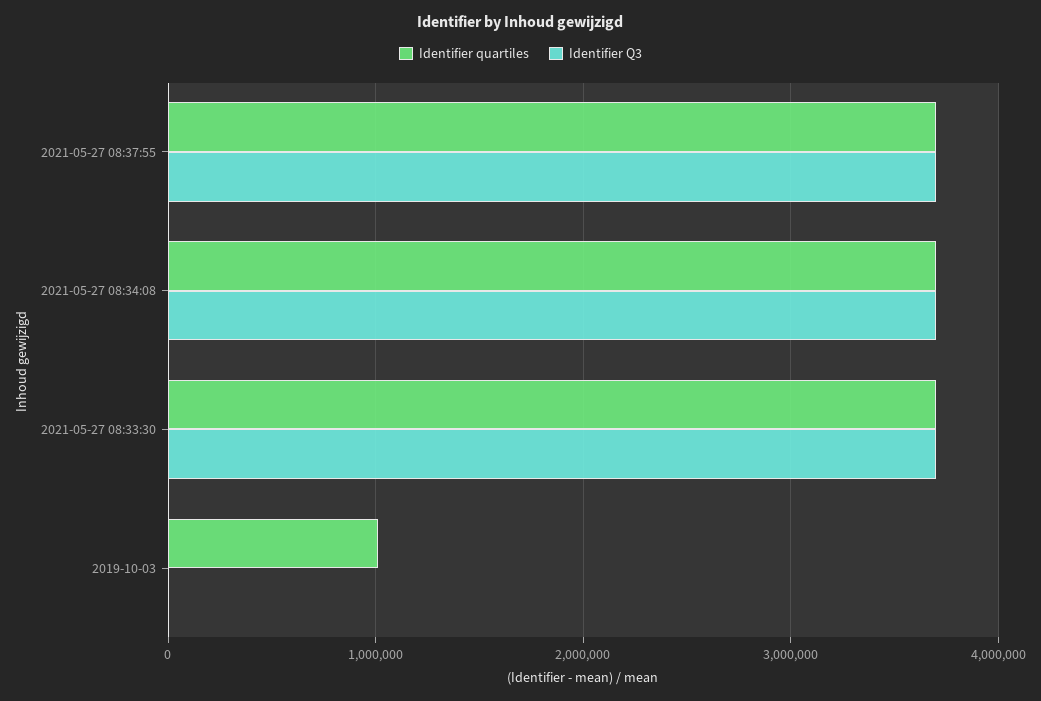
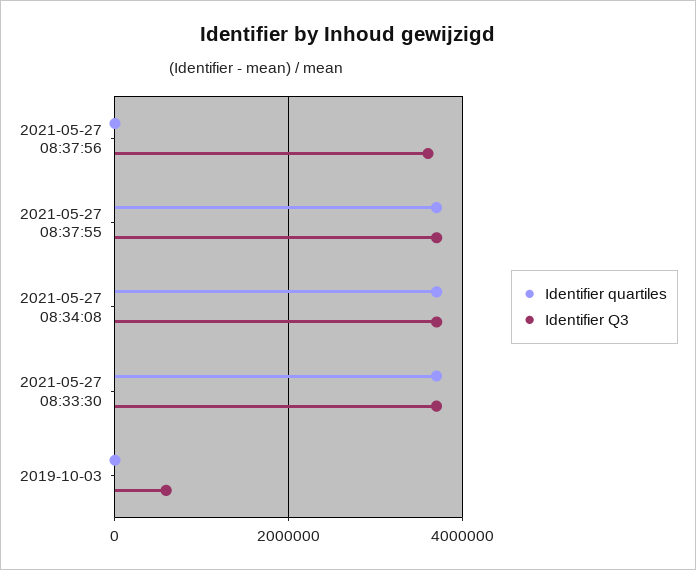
Identifier quartiles, 2019-10-03: 1000000 -> 0
Identifier Q3, 2019-10-03: 0 -> 600000
Identifier quartiles, 2021-05-27 08:37:56: none -> 0
Identifier Q3, 2021-05-27 08:37:56: none -> 3600000

